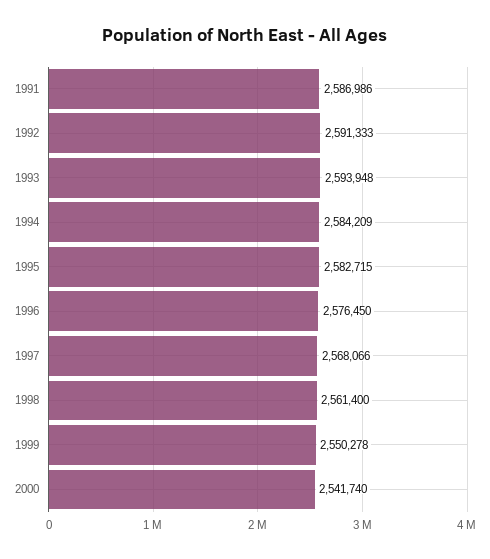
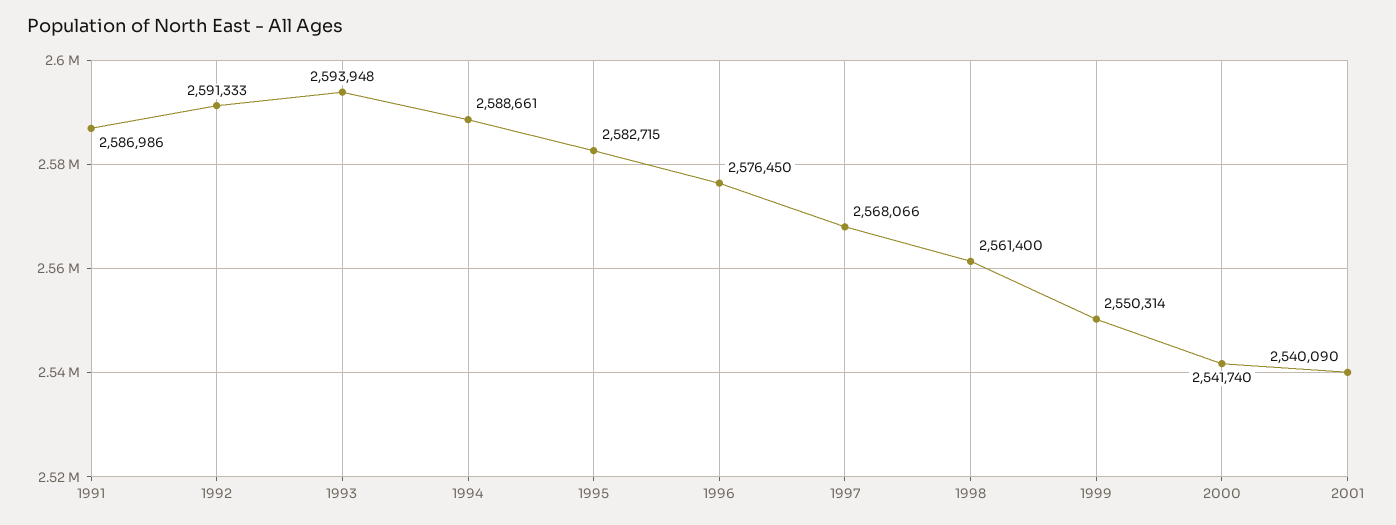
1994: 2584209 -> 2588661
1999: 2550278 -> 2550314
2001: none -> 2540090

